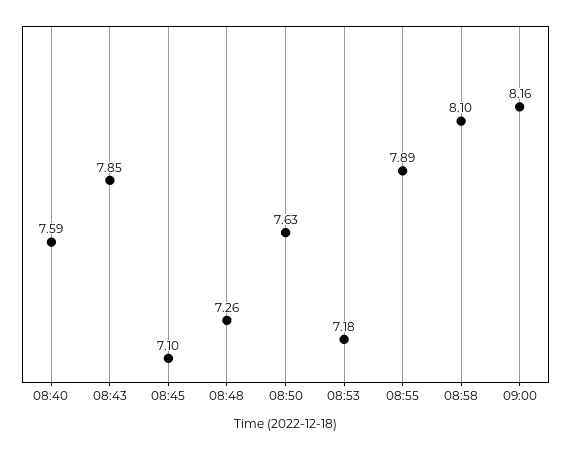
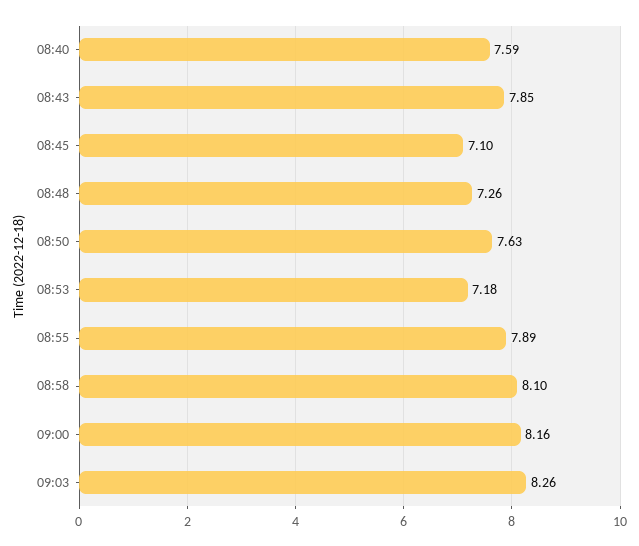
09:03: none -> 8.26

